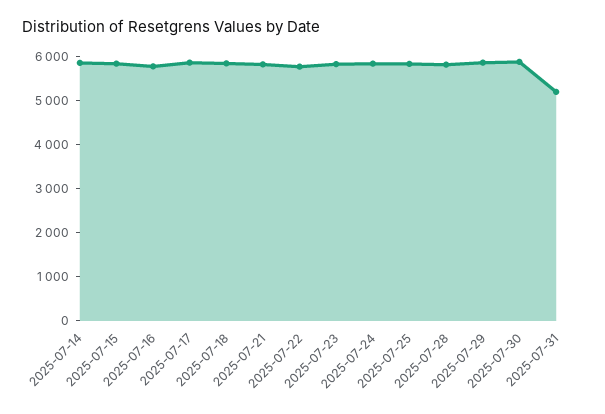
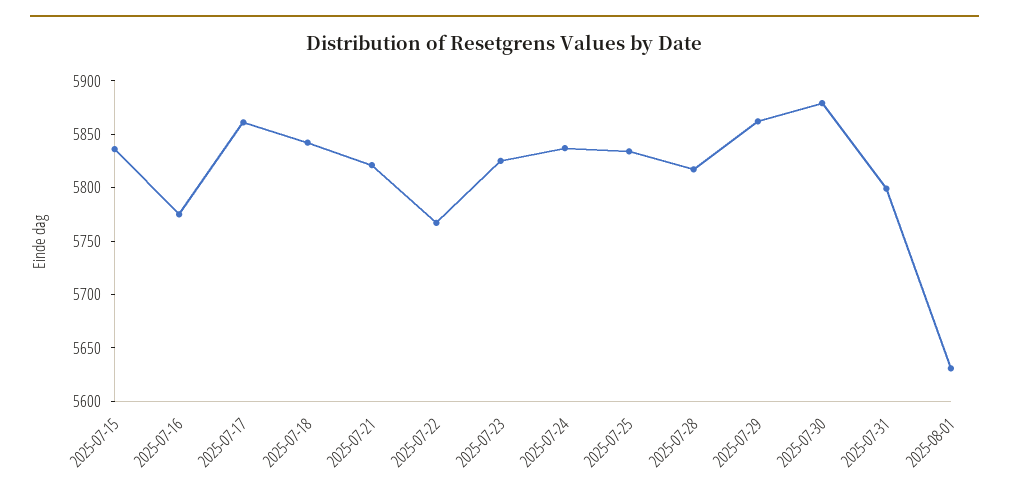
2025-07-14: 5800 -> none
2025-07-31: 5200 -> 5800
2025-08-01: none -> 5630

